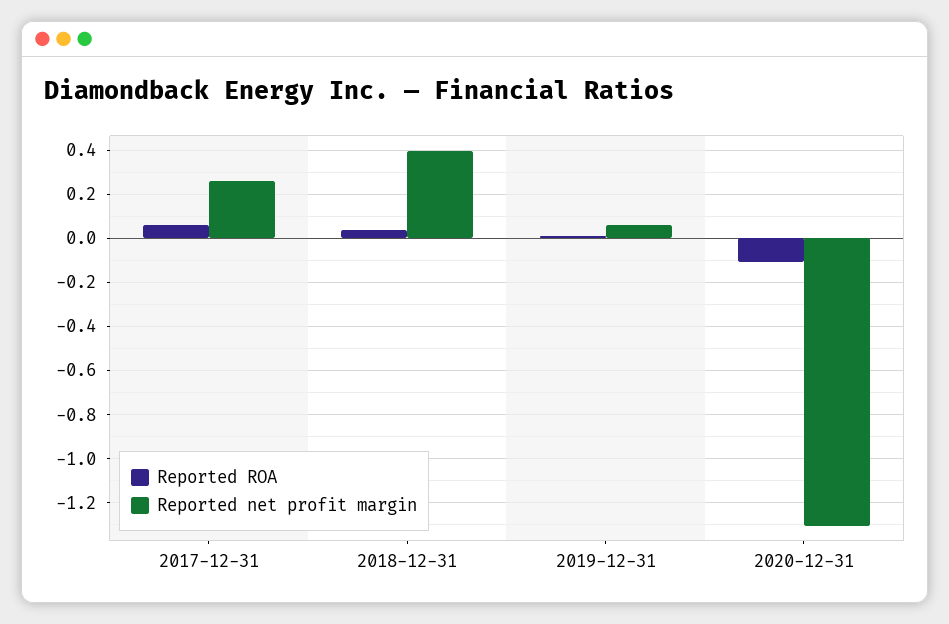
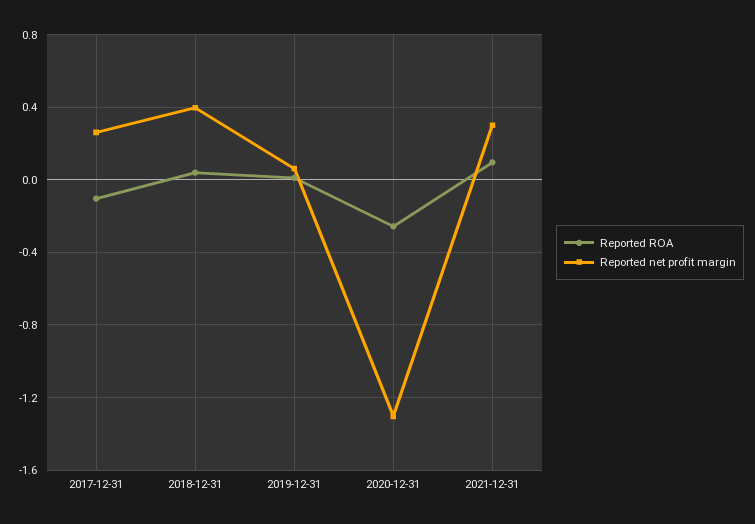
Reported ROA, 2017-12-31: 0.05 -> -0.1
Reported ROA, 2020-12-31: -0.1 -> -0.25
Reported ROA, 2021-12-31: none -> 0.1
Reported net profit margin, 2021-12-31: none -> 0.3

